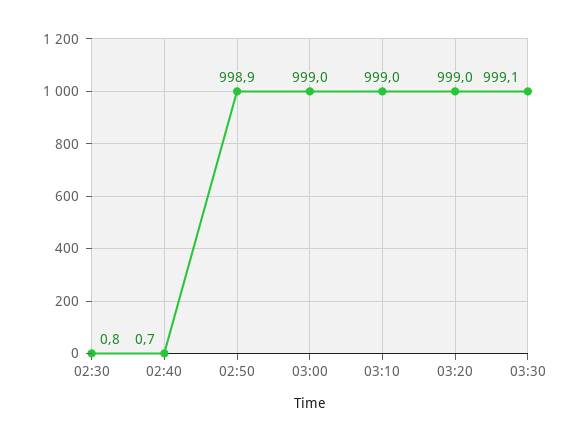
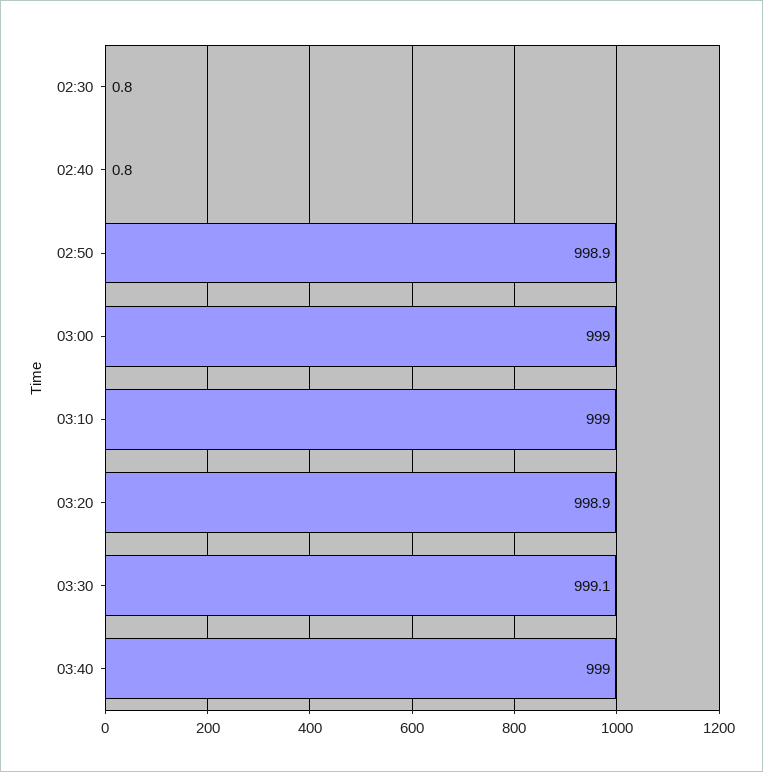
02:40: 0.7 -> 0.8
03:20: 999 -> 998.9
03:40: none -> 999

